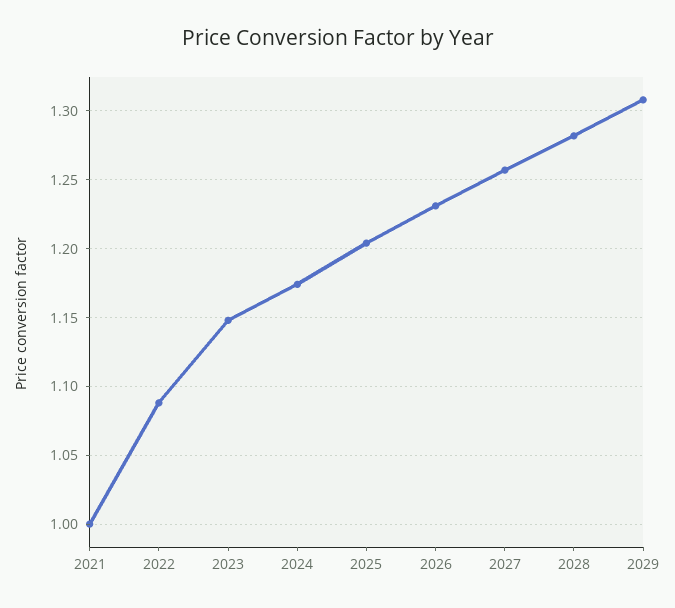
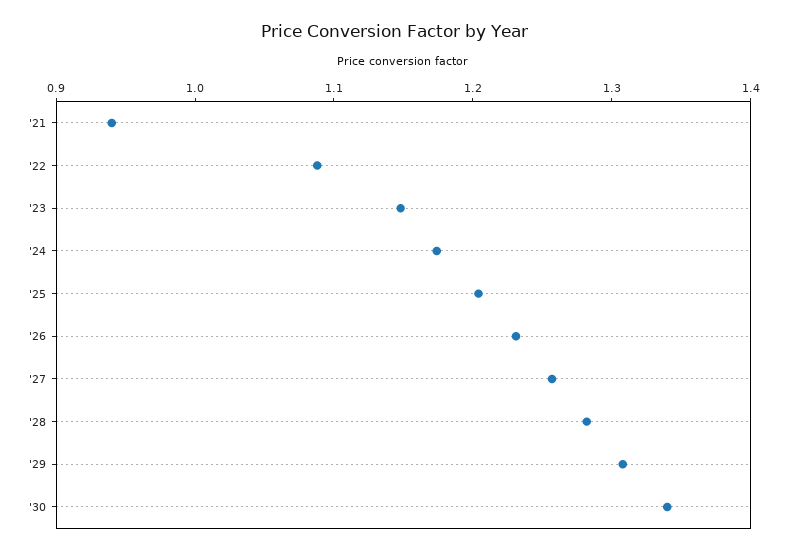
2021: 1 -> 0.94
'30: none -> 1.34

